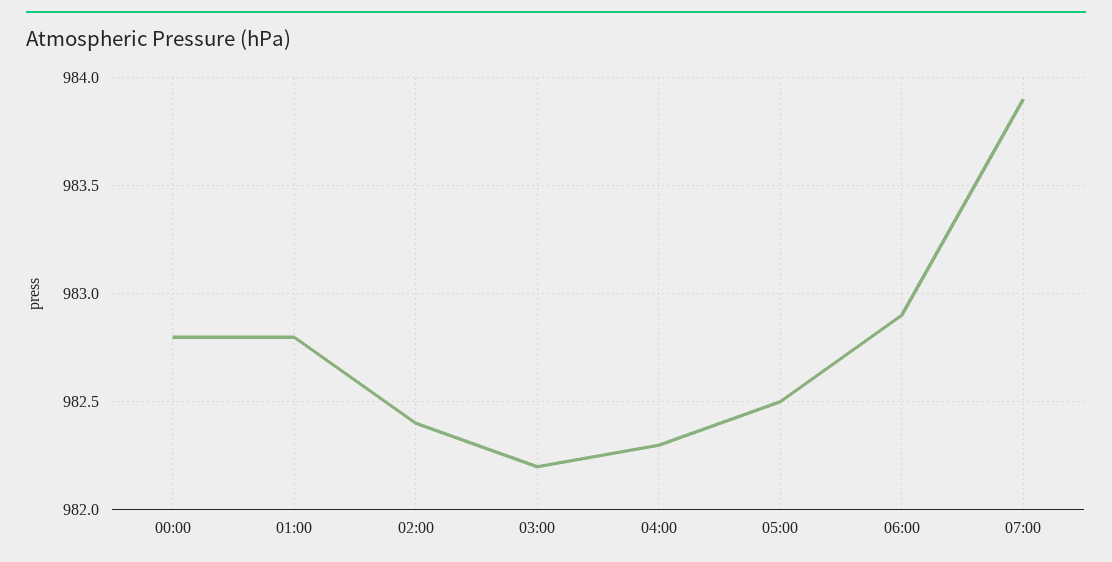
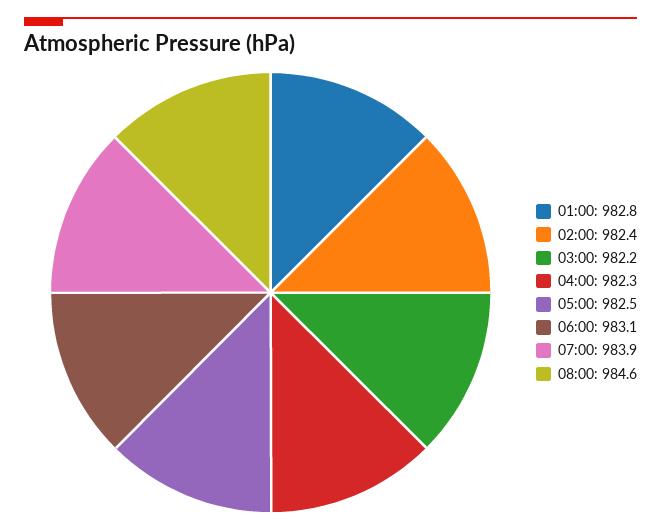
00:00: 982.8 -> none
06:00: 982.9 -> 983.1
08:00: none -> 984.6

